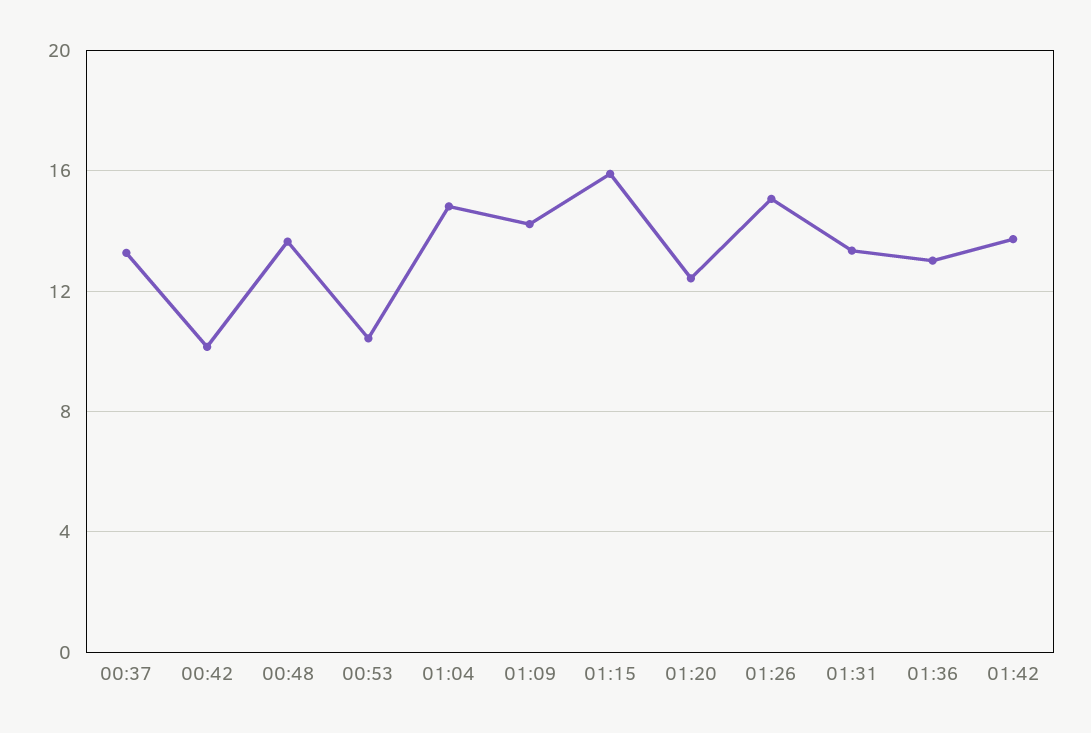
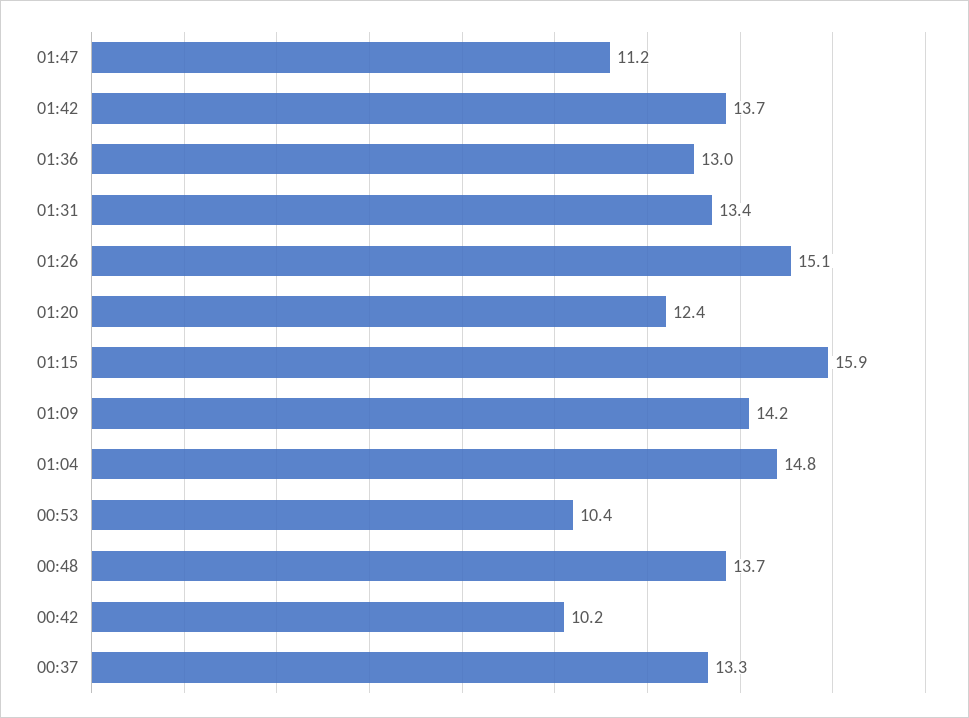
01:47: none -> 11.2

